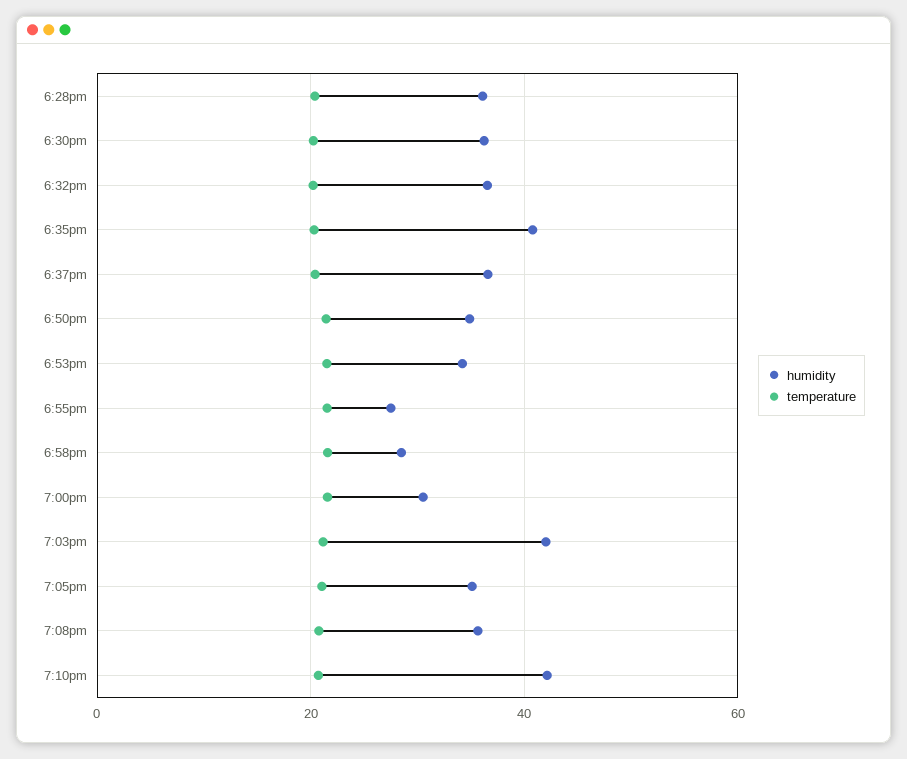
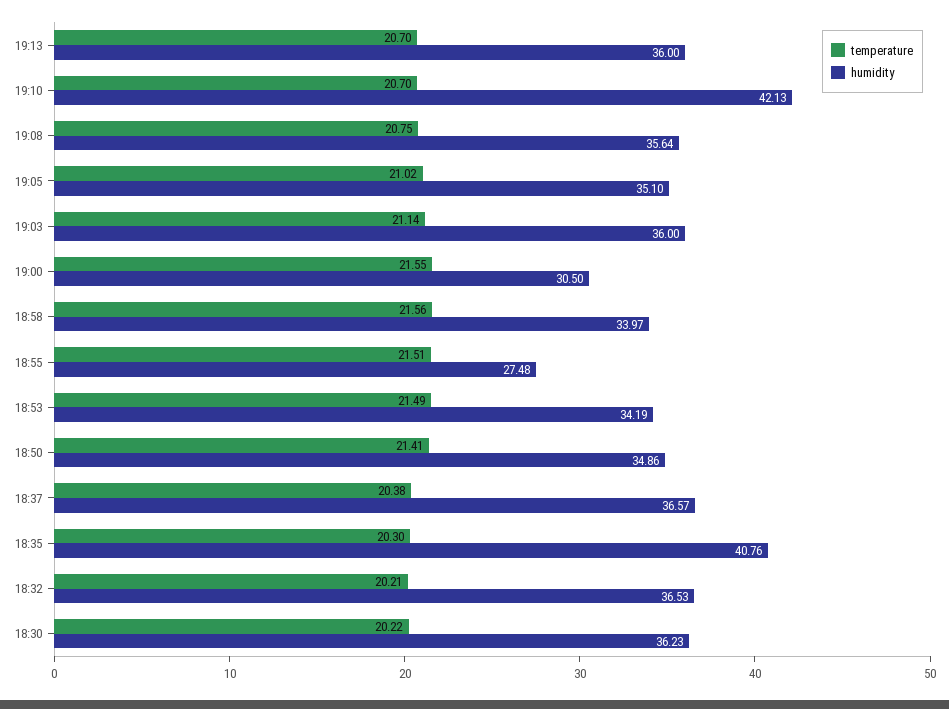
humidity, 6:28pm: 36 -> none
temperature, 6:28pm: 20 -> none
humidity, 6:58pm: 28 -> 33.97
humidity, 7:03pm: 42 -> 36
temperature, 19:13: none -> 20.7
humidity, 19:13: none -> 36

